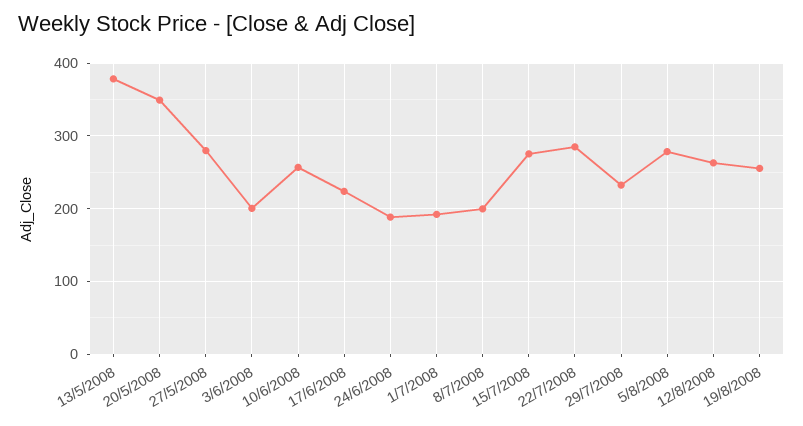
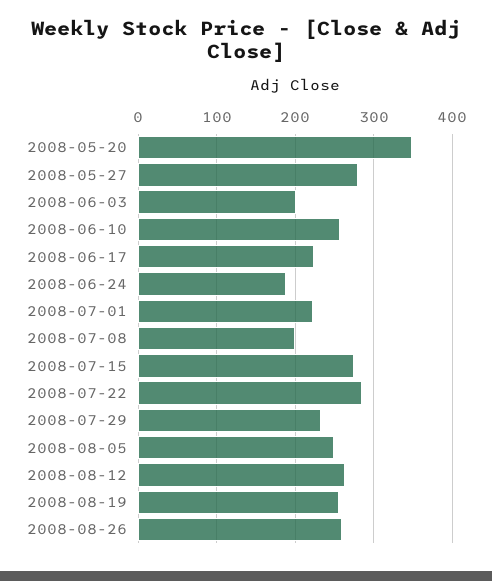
13/5/2008: 380 -> none
1/7/2008: 190 -> 220
5/8/2008: 280 -> 250
2008-08-26: none -> 260

